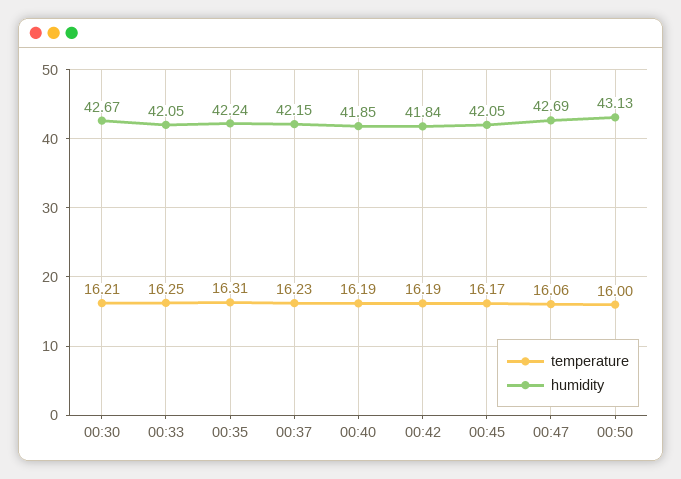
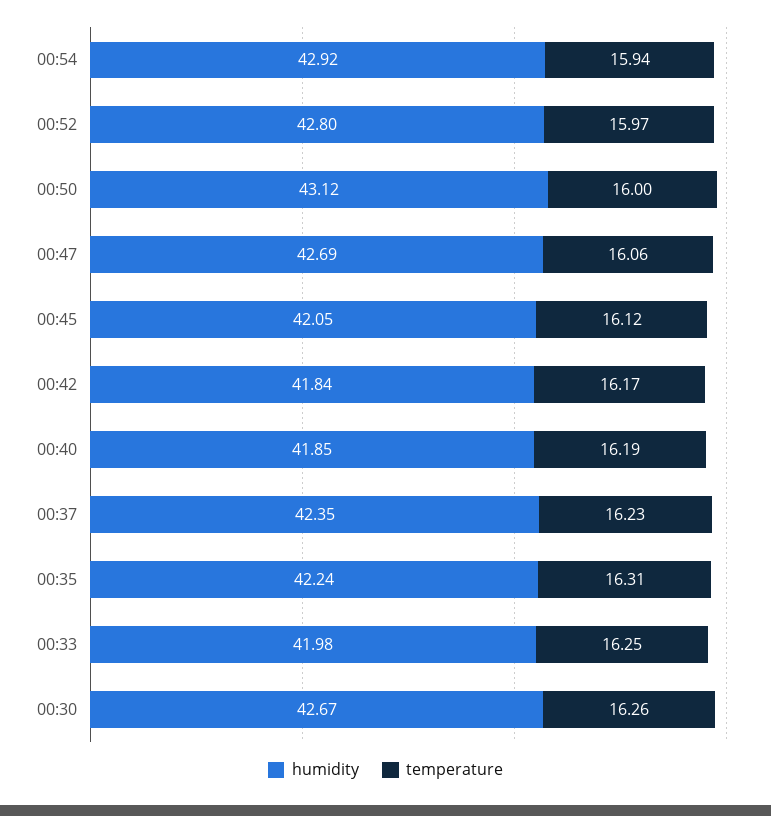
temperature, 00:30: 16.21 -> 16.26
humidity, 00:33: 42.05 -> 41.98
humidity, 00:37: 42.15 -> 42.35
temperature, 00:42: 16.19 -> 16.17
temperature, 00:45: 16.17 -> 16.12
humidity, 00:50: 43.13 -> 43.12
humidity, 00:54: none -> 42.92
temperature, 00:54: none -> 15.94
humidity, 00:52: none -> 42.8
temperature, 00:52: none -> 15.97

